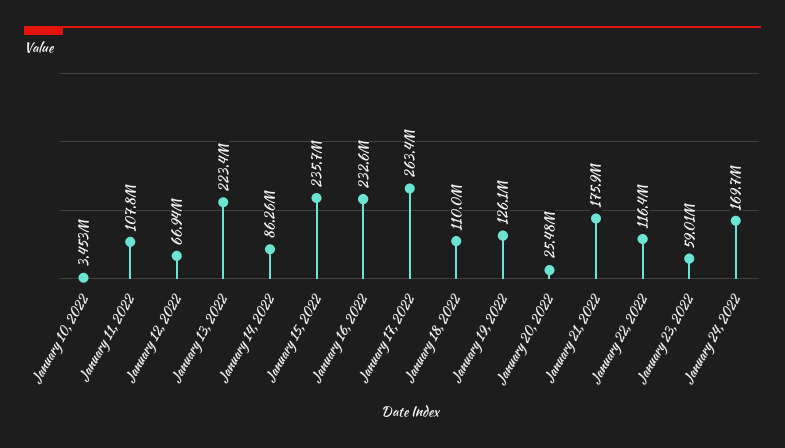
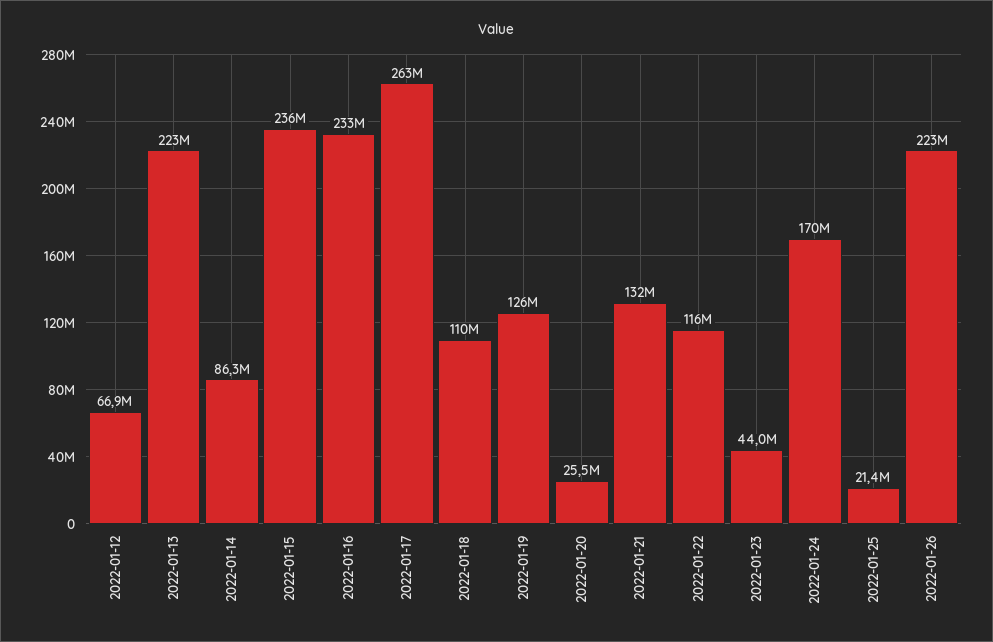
January 10, 2022: 3453000 -> none
January 11, 2022: 107800000 -> none
January 21, 2022: 175900000 -> 132000000
January 23, 2022: 59010000 -> 44000000
2022-01-25: none -> 21400000
2022-01-26: none -> 223000000

